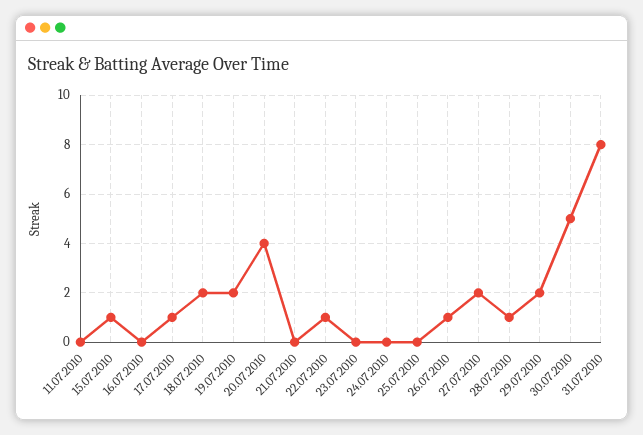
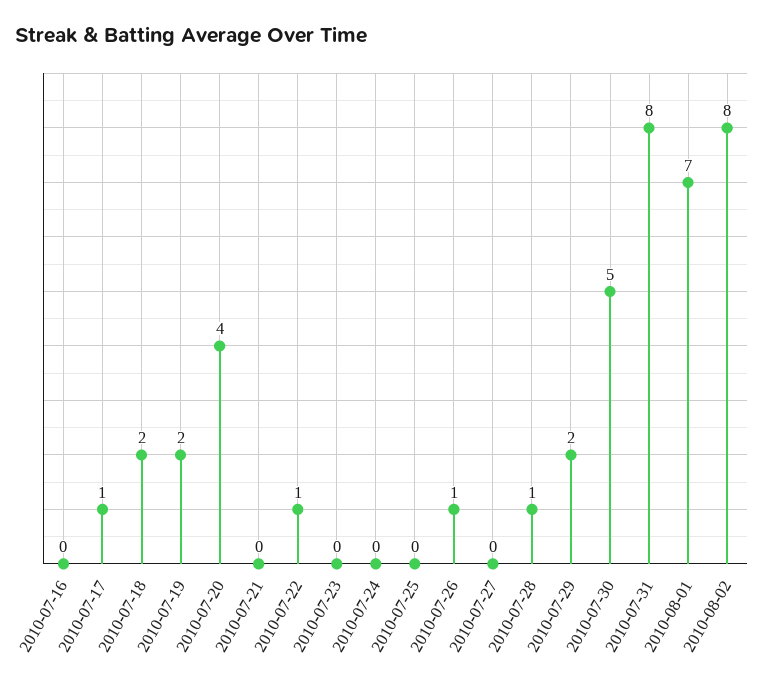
11.07.2010: 0 -> none
15.07.2010: 1 -> none
27.07.2010: 2 -> 0
2010-08-01: none -> 7
2010-08-02: none -> 8

